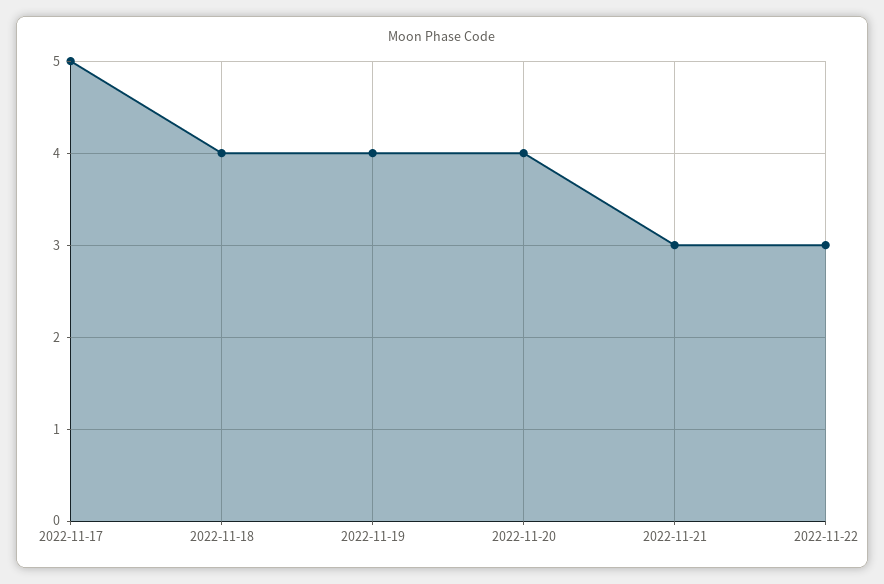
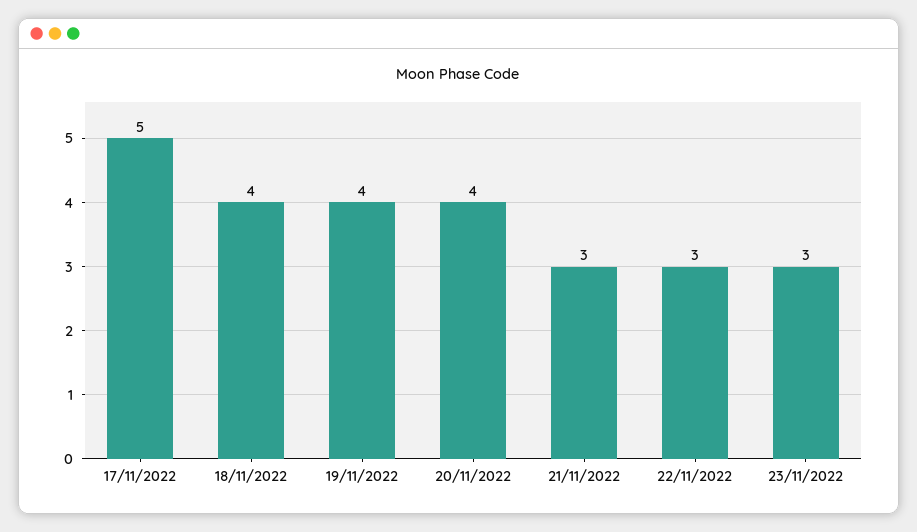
23/11/2022: none -> 3

